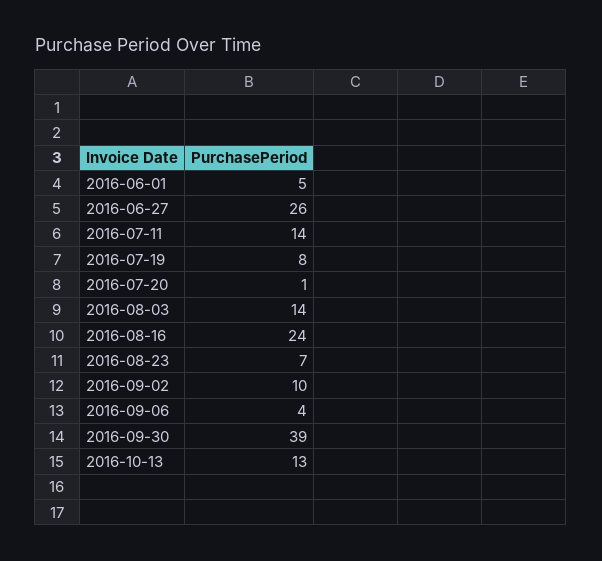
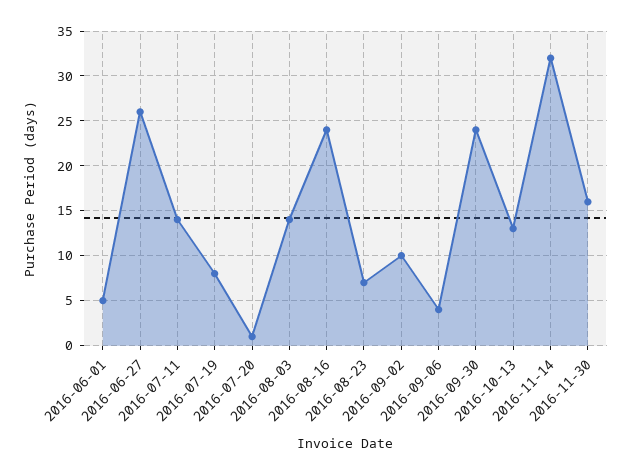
2016-09-30: 39 -> 24
2016-11-14: none -> 32
2016-11-30: none -> 16

